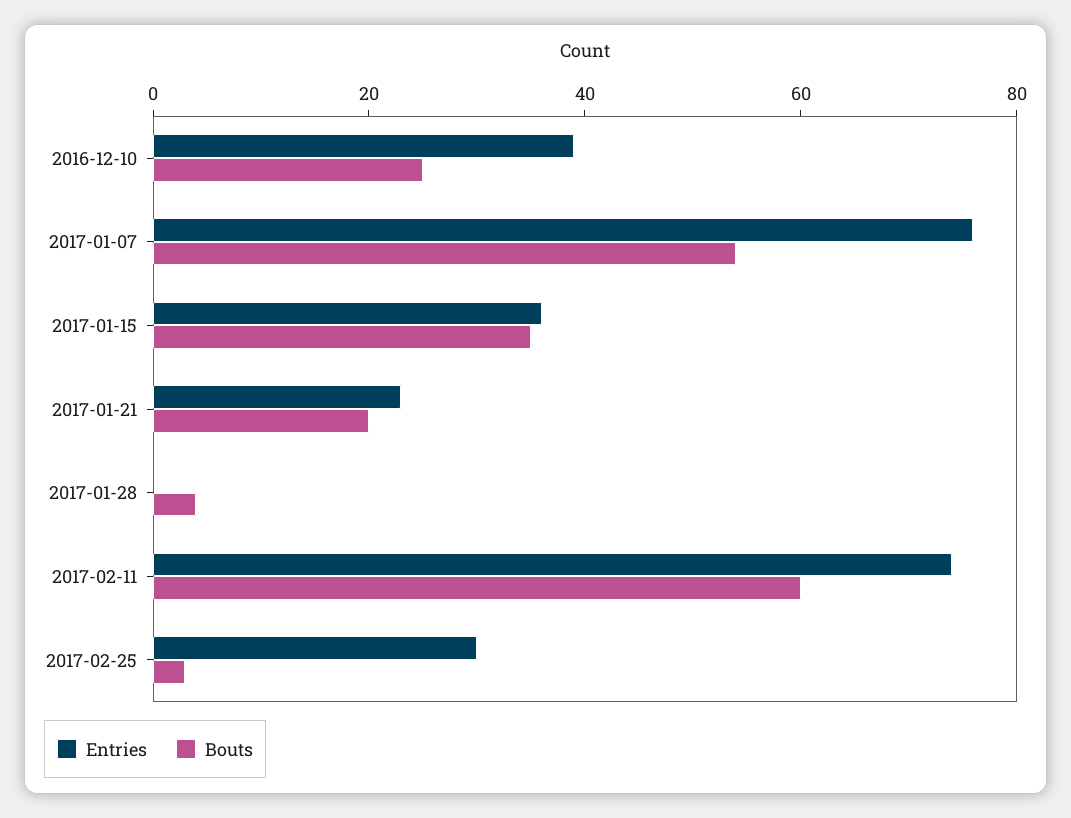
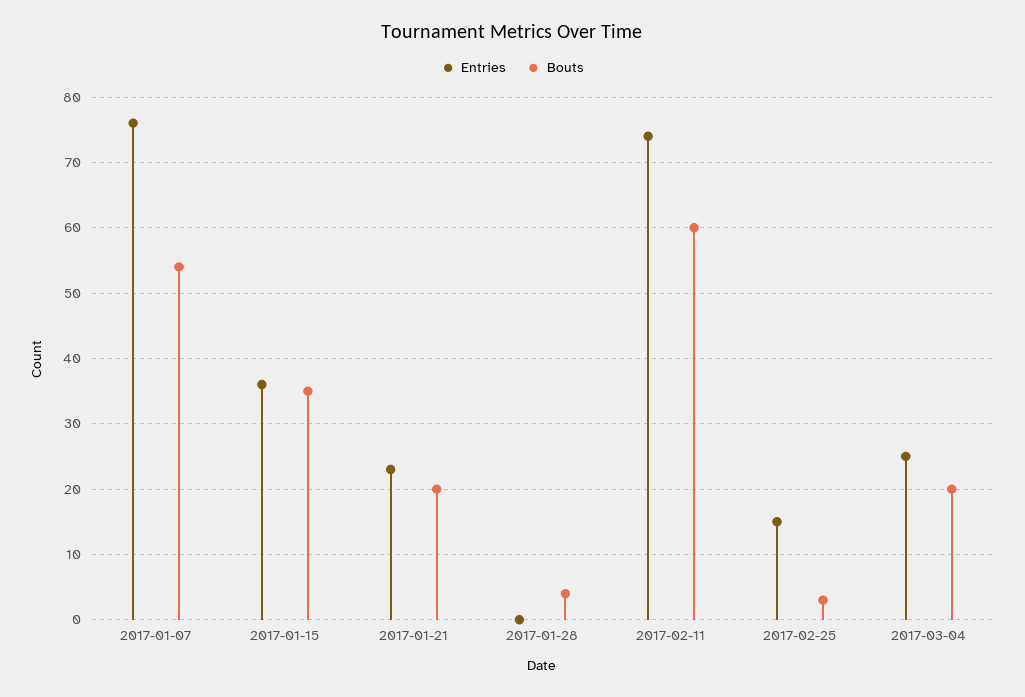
Entries, 2016-12-10: 40 -> none
Bouts, 2016-12-10: 25 -> none
Entries, 2017-02-25: 30 -> 15
Entries, 2017-03-04: none -> 25
Bouts, 2017-03-04: none -> 20

